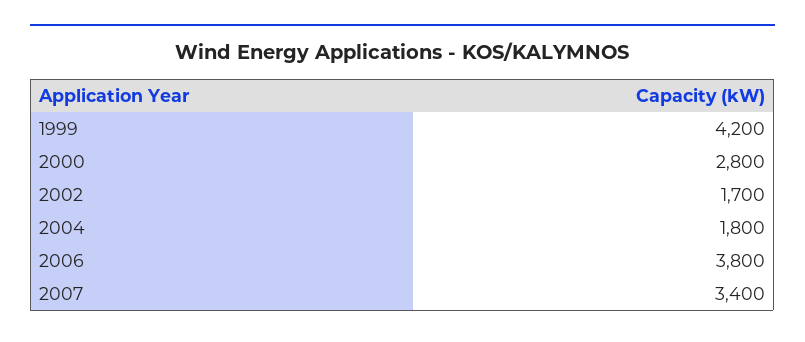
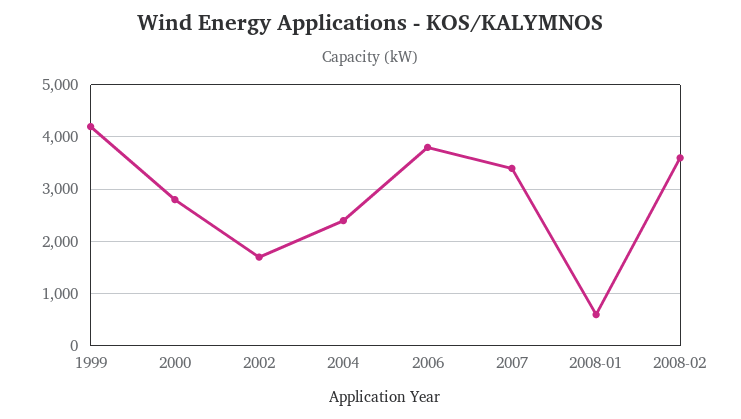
2004: 1800 -> 2400
2008-01: none -> 600
2008-02: none -> 3600

